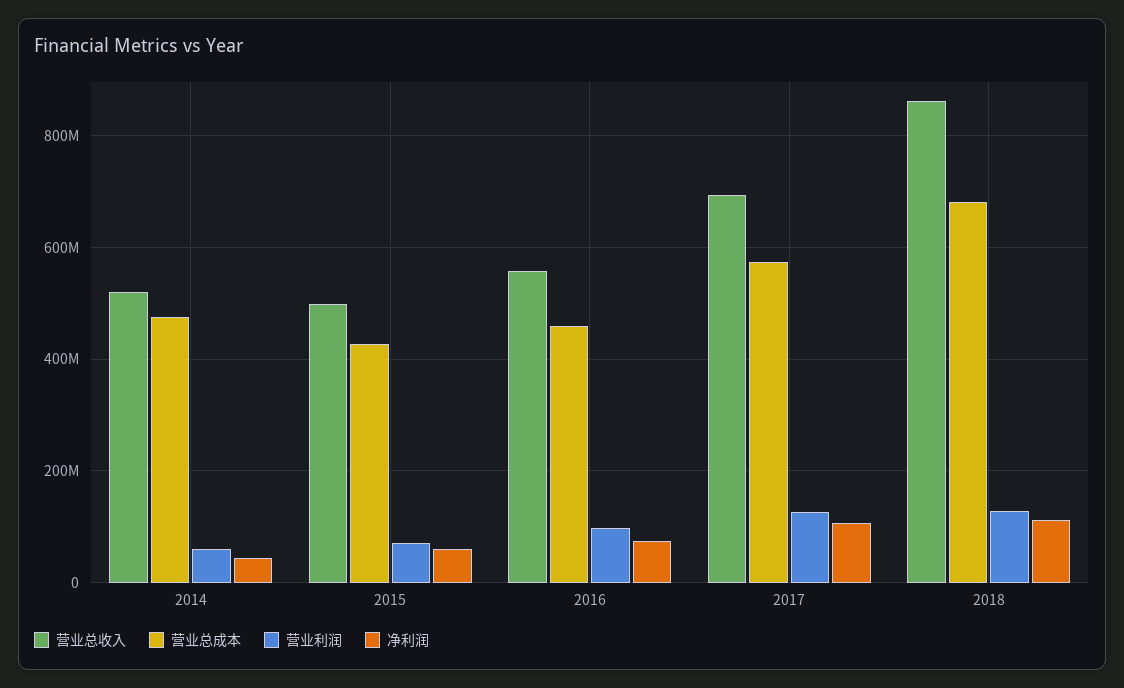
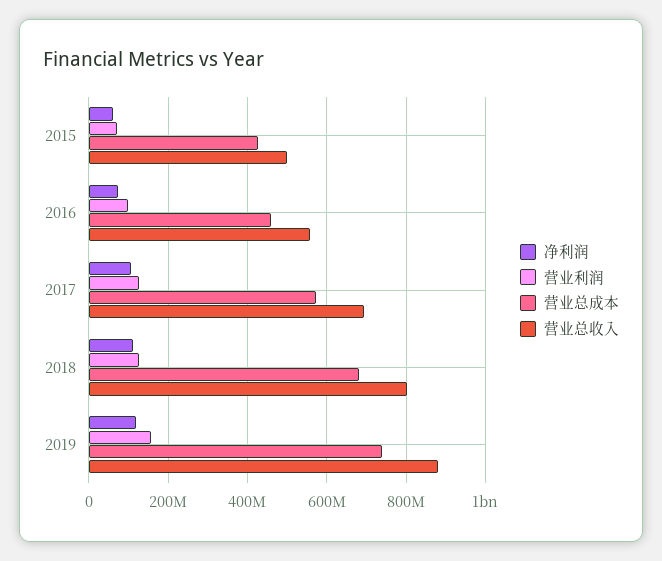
营业总收入, 2014: 520000000 -> none
营业总成本, 2014: 480000000 -> none
营业利润, 2014: 60000000 -> none
净利润, 2014: 40000000 -> none
营业总收入, 2018: 860000000 -> 800000000
净利润, 2019: none -> 120000000
营业利润, 2019: none -> 160000000
营业总成本, 2019: none -> 740000000
营业总收入, 2019: none -> 880000000

